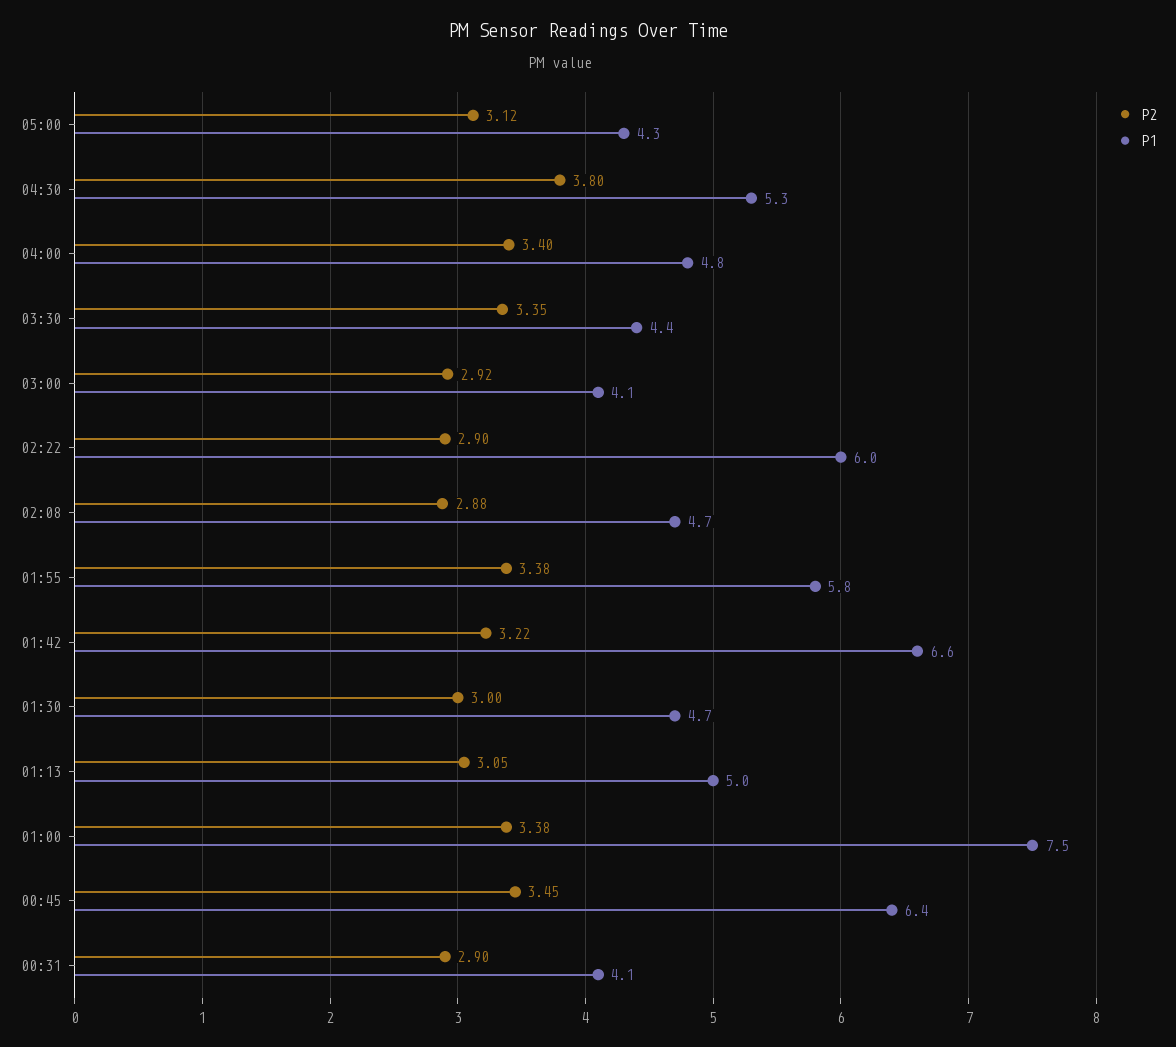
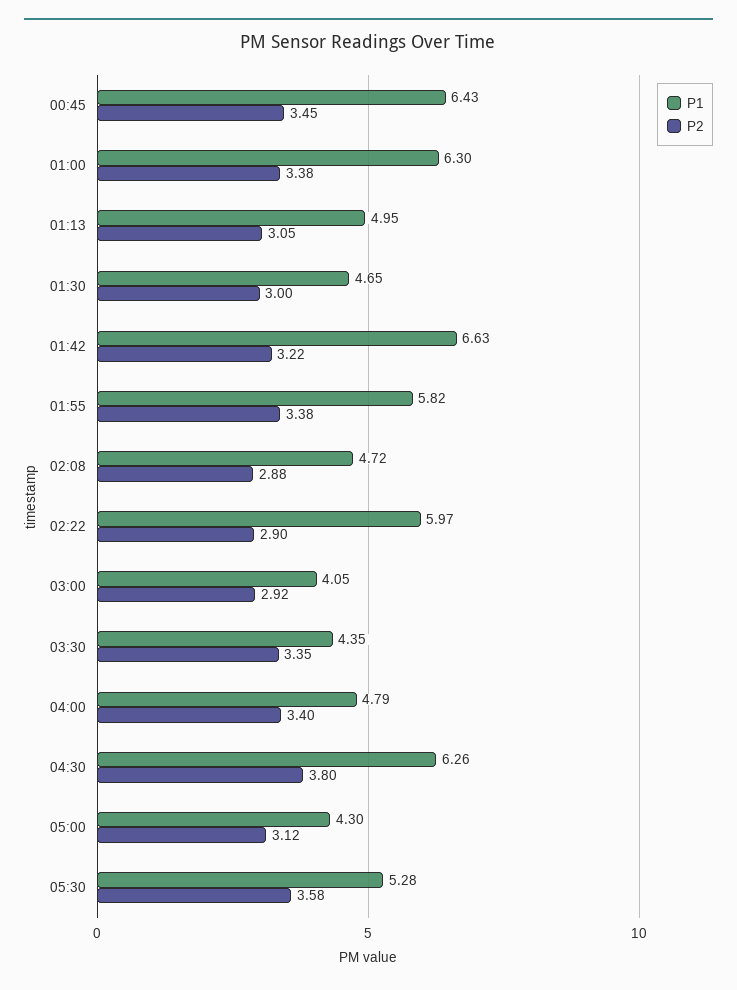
P1, 04:30: 5.3 -> 6.26
P1, 01:00: 7.5 -> 6.3
P2, 00:31: 2.9 -> none
P1, 00:31: 4.1 -> none
P1, 05:30: none -> 5.28
P2, 05:30: none -> 3.58

